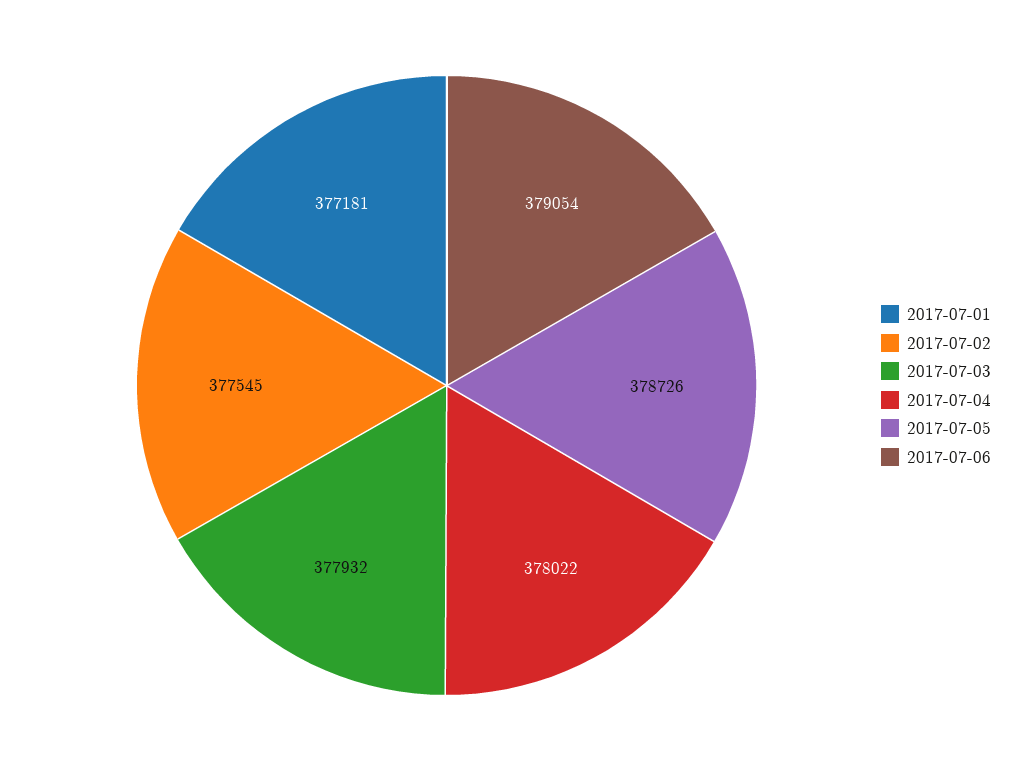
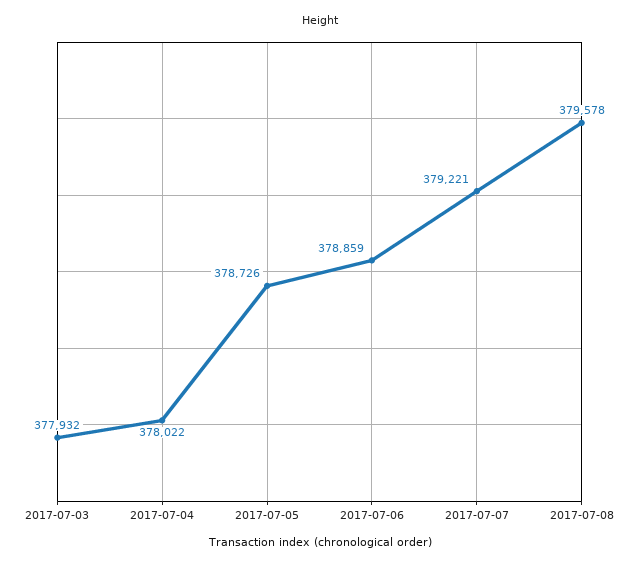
2017-07-01: 377181 -> none
2017-07-02: 377545 -> none
2017-07-06: 379054 -> 378859
2017-07-07: none -> 379221
2017-07-08: none -> 379578

